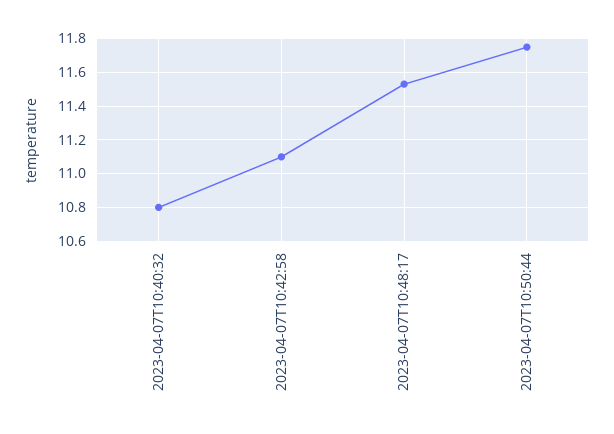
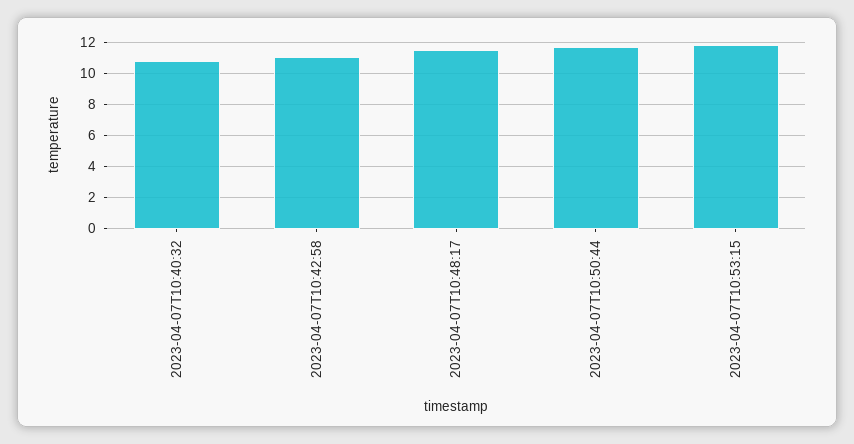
2023-04-07T10:53:15: none -> 12

